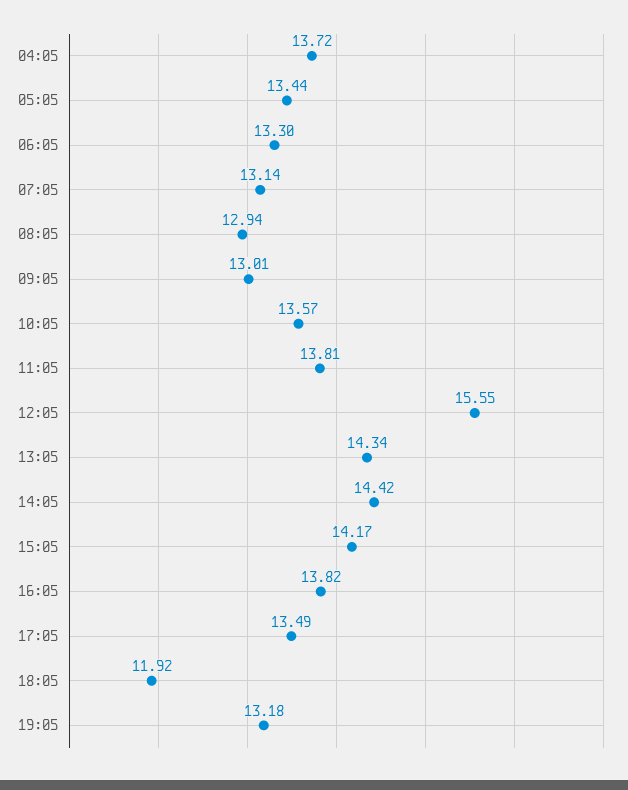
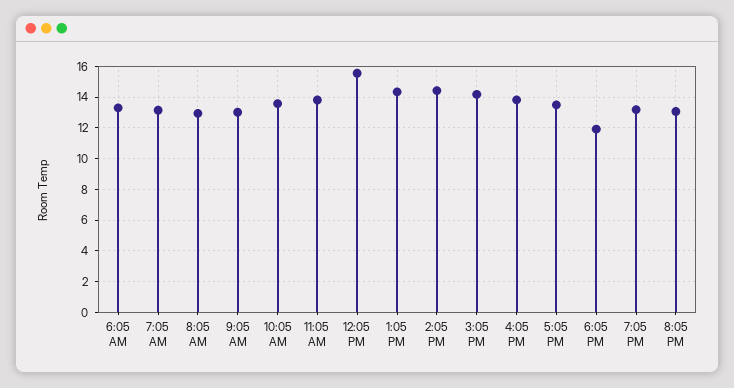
04:05: 13.72 -> none
05:05: 13.44 -> none
8:05 PM: none -> 13

